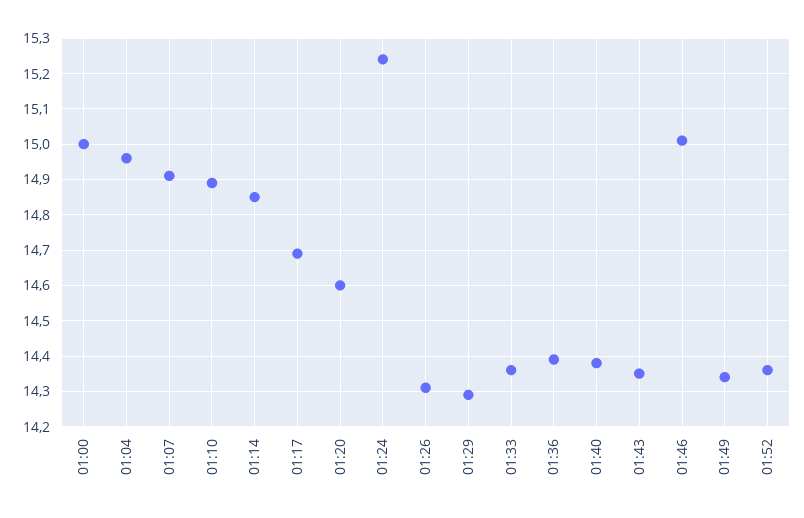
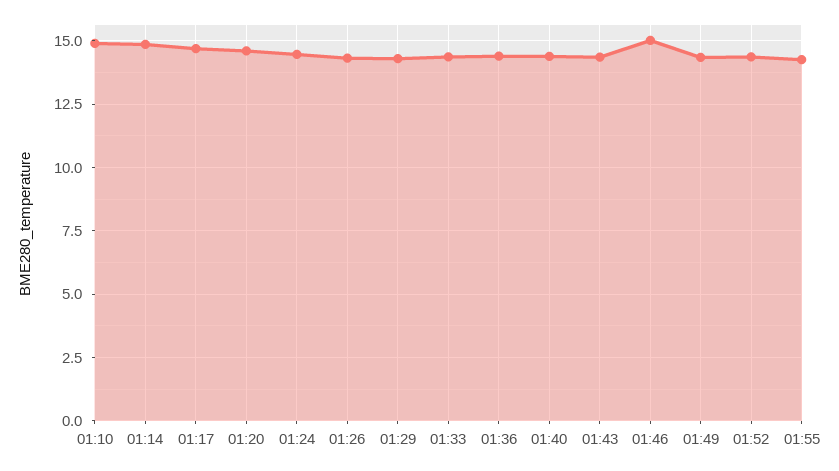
01:00: 15 -> none
01:04: 14.95 -> none
01:07: 14.9 -> none
01:24: 15.25 -> 14.5
01:55: none -> 14.25

